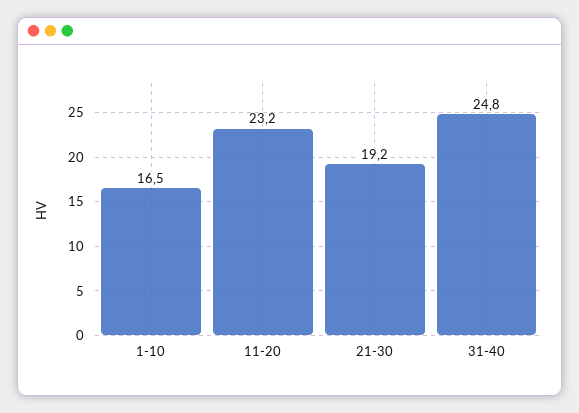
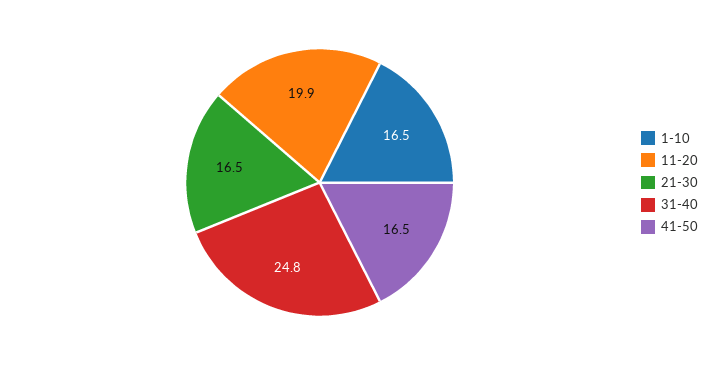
11-20: 23.2 -> 19.9
21-30: 19.2 -> 16.5
41-50: none -> 16.5

